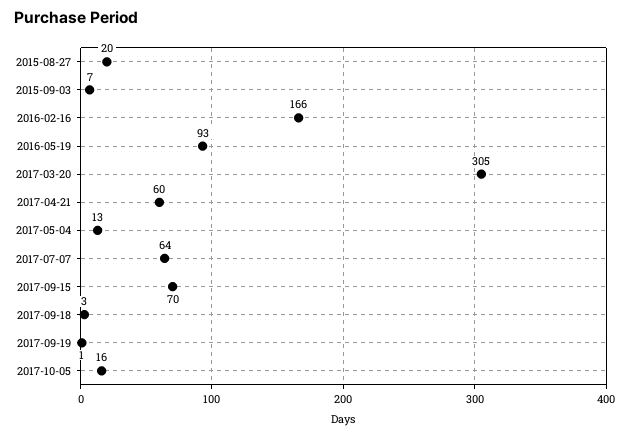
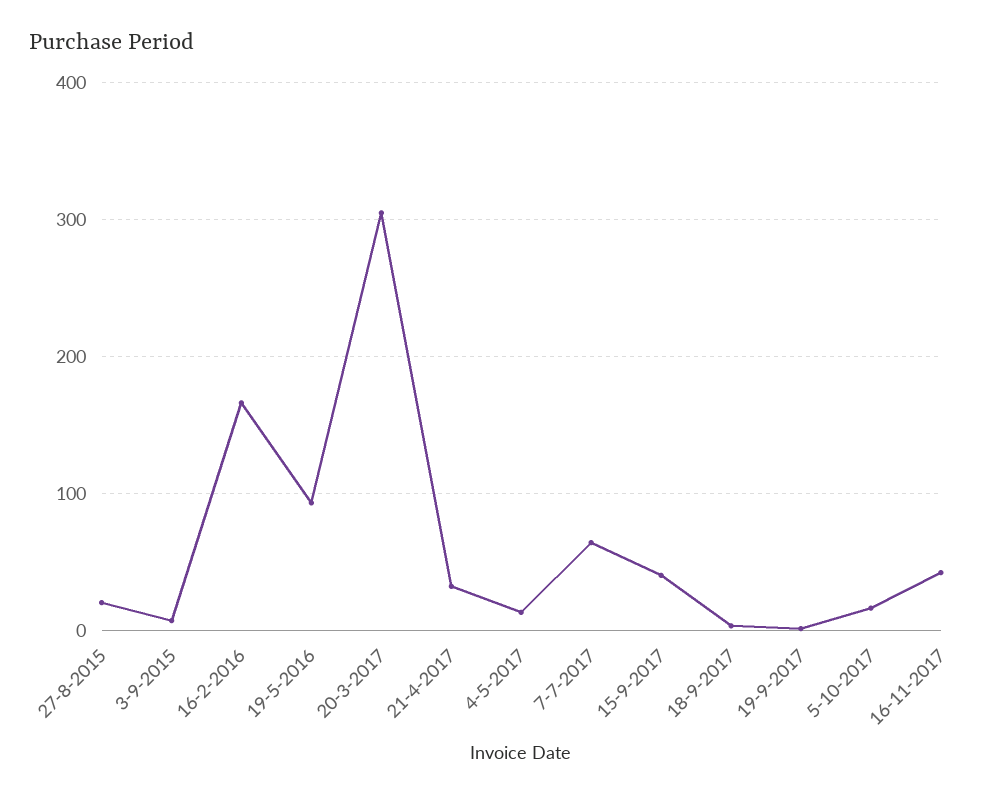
2017-04-21: 60 -> 30
2017-09-15: 70 -> 40
16-11-2017: none -> 40

